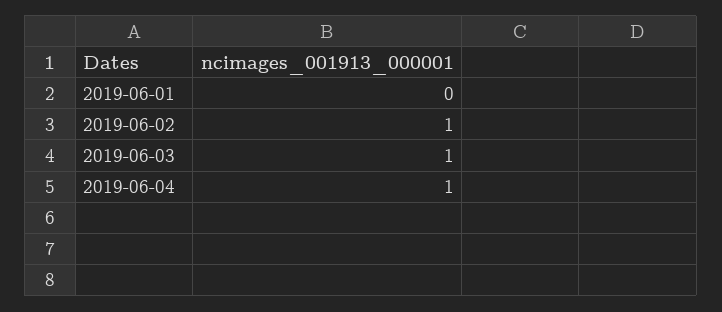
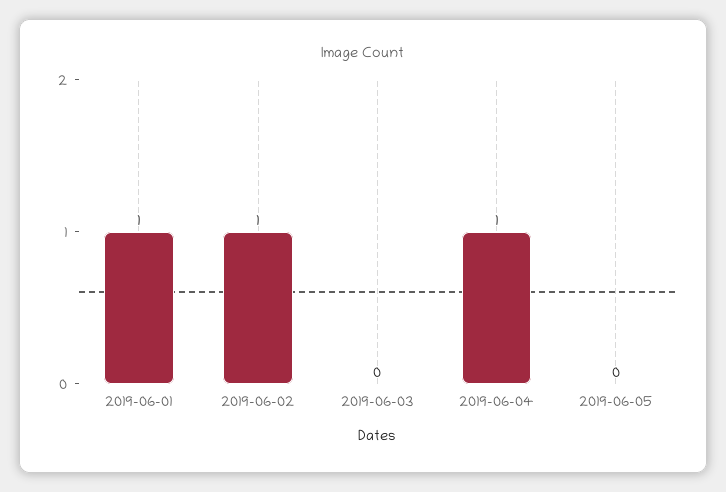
2019-06-01: 0 -> 1
2019-06-03: 1 -> 0
2019-06-05: none -> 0

